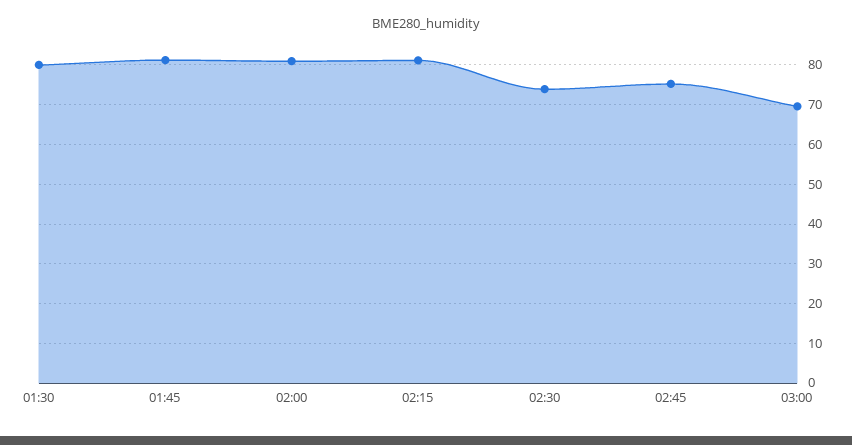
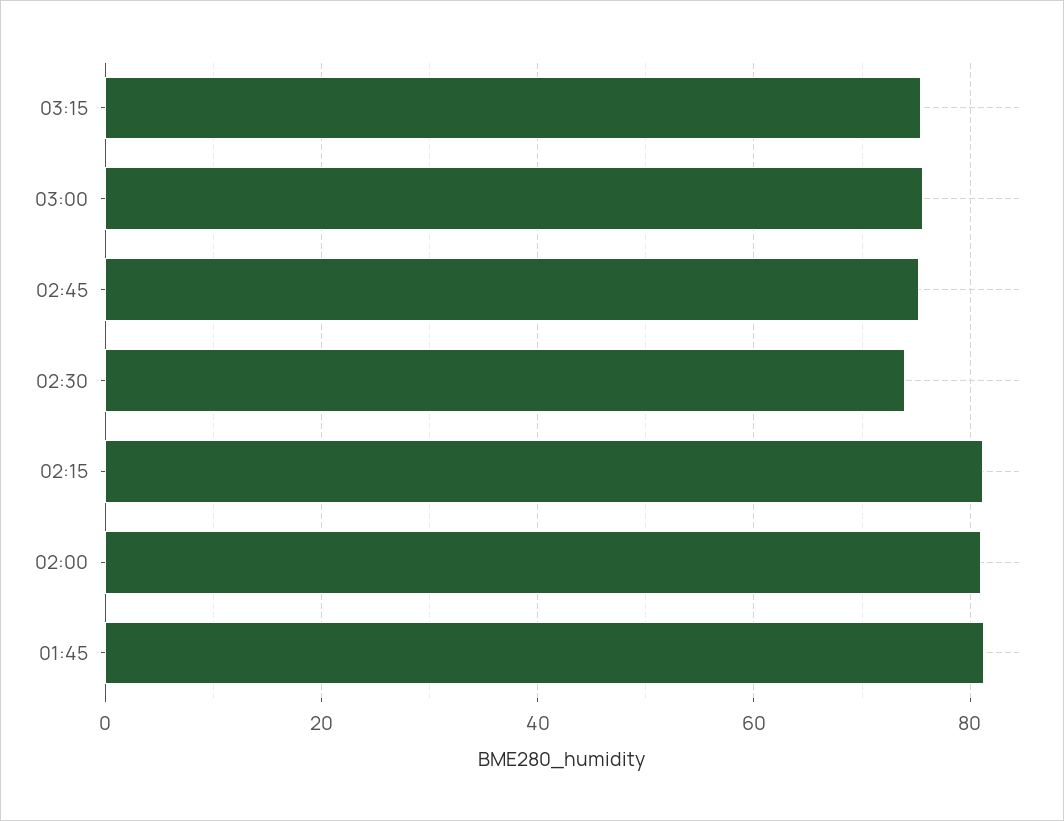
01:30: 80 -> none
03:00: 70 -> 76
03:15: none -> 76

